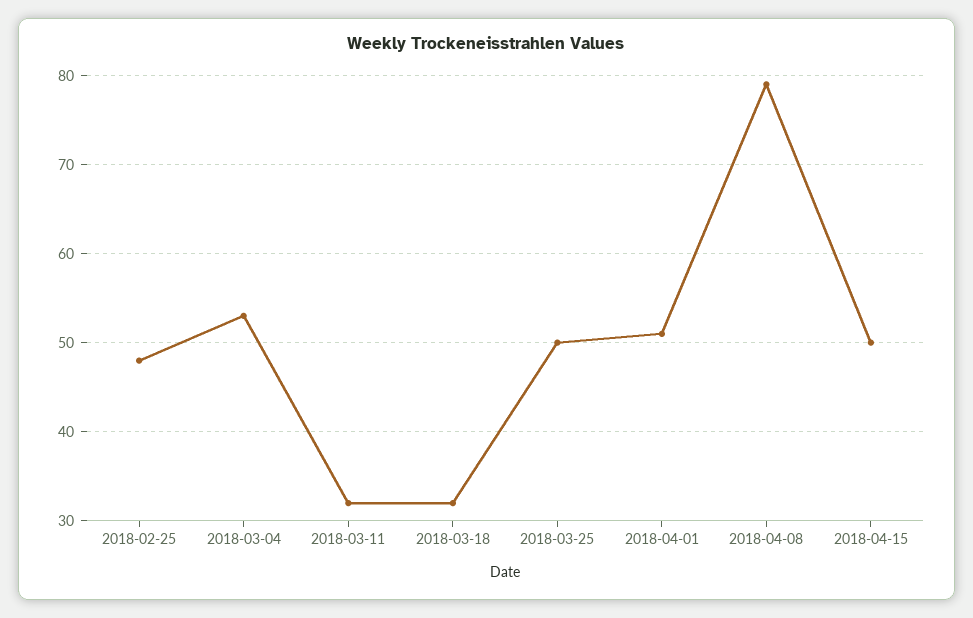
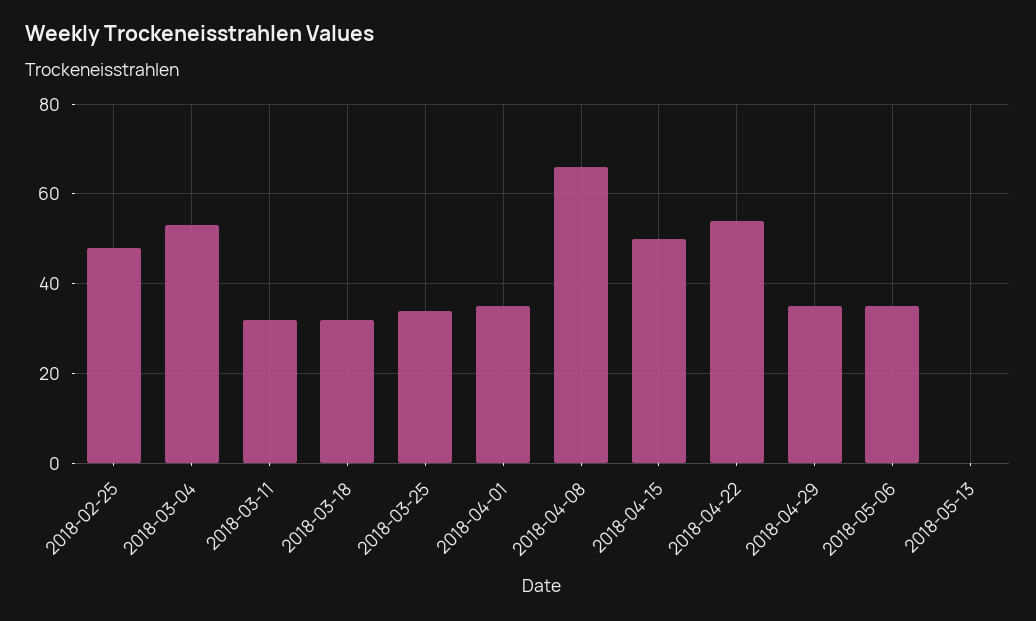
2018-03-25: 50 -> 35
2018-04-01: 51 -> 35
2018-04-08: 79 -> 65
2018-04-22: none -> 55
2018-04-29: none -> 35
2018-05-06: none -> 35
2018-05-13: none -> 0

